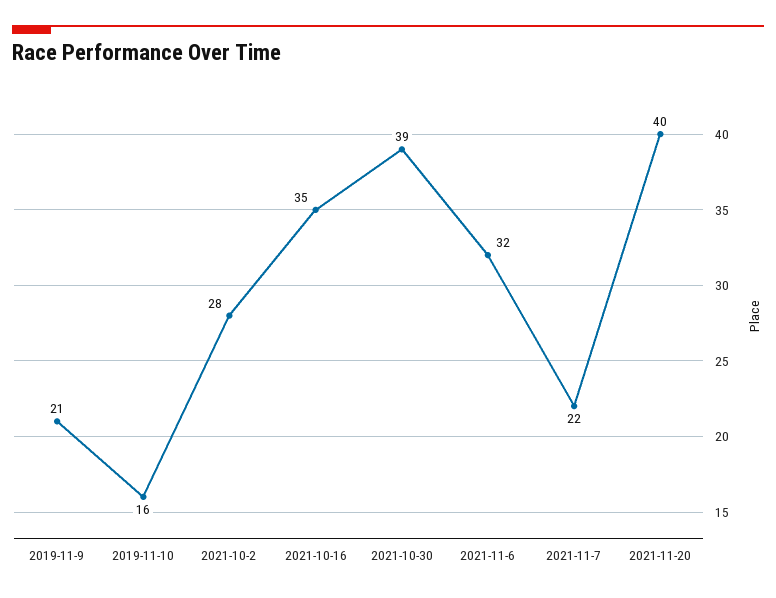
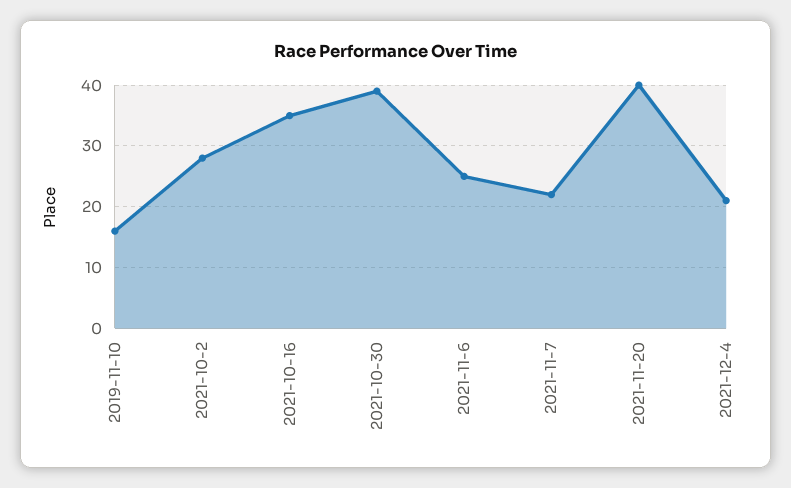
2019-11-9: 21 -> none
2021-11-6: 32 -> 25
2021-12-4: none -> 21

